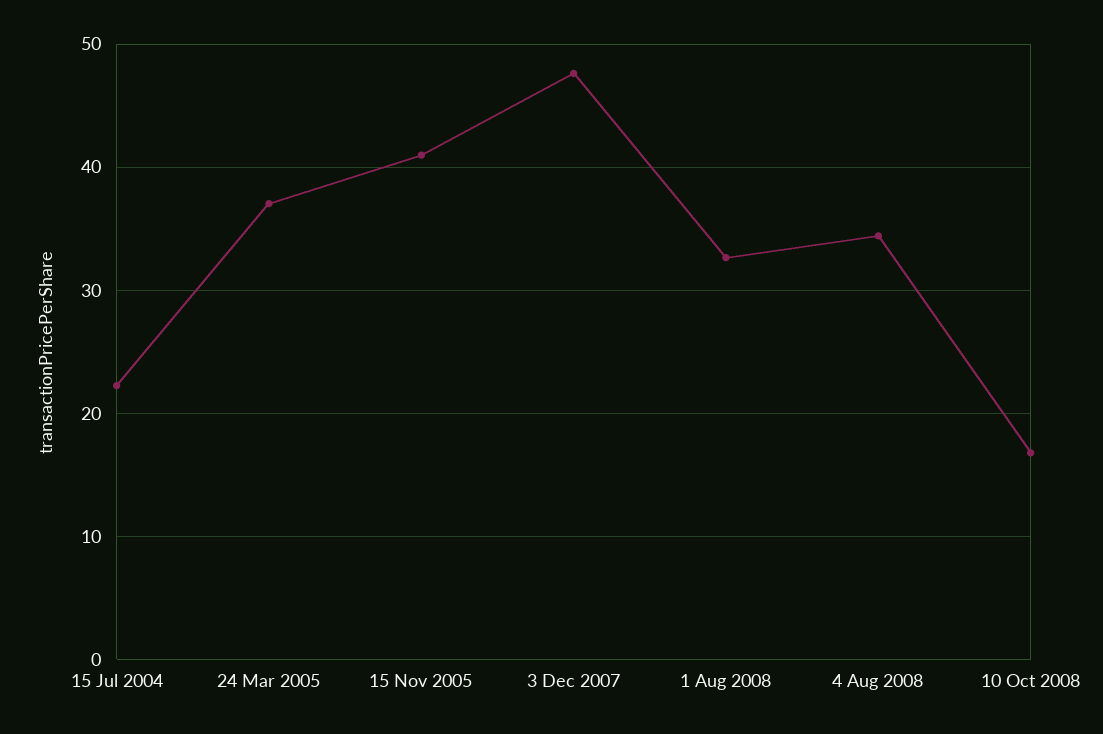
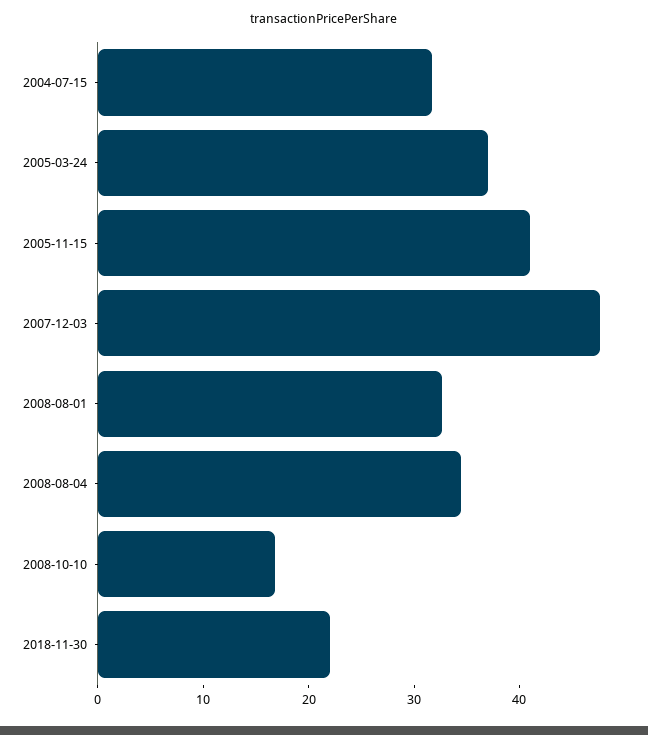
15 Jul 2004: 22 -> 32
2018-11-30: none -> 22

